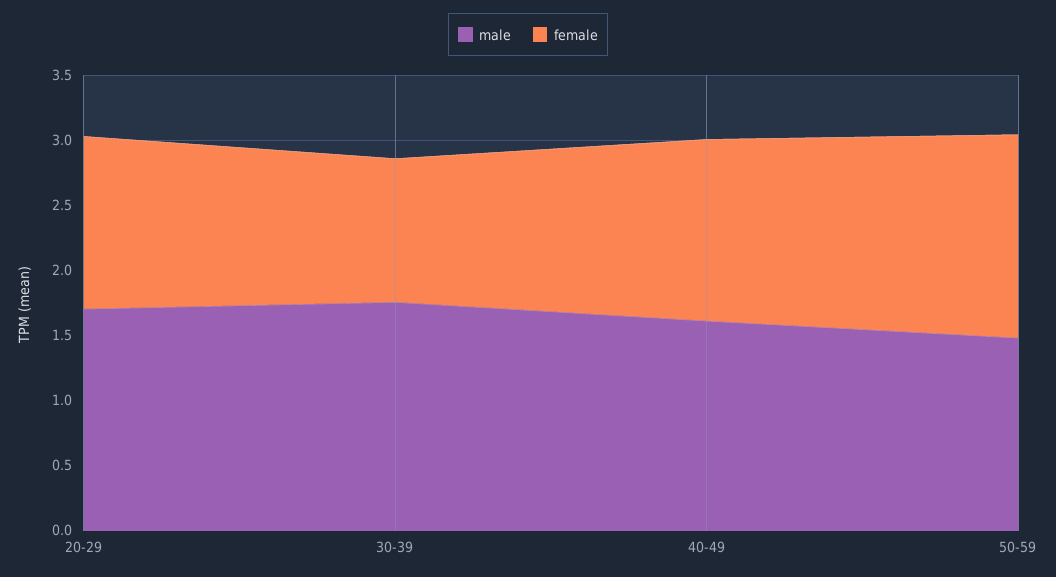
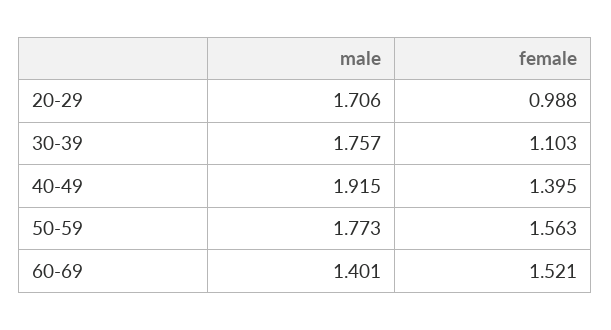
female, 20-29: 1.3 -> 0.988
male, 40-49: 1.6 -> 1.915
male, 50-59: 1.5 -> 1.773
male, 60-69: none -> 1.401
female, 60-69: none -> 1.521

